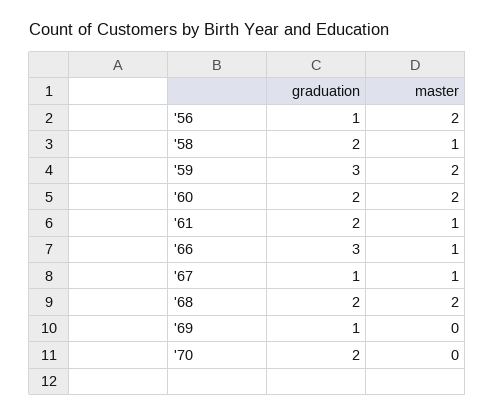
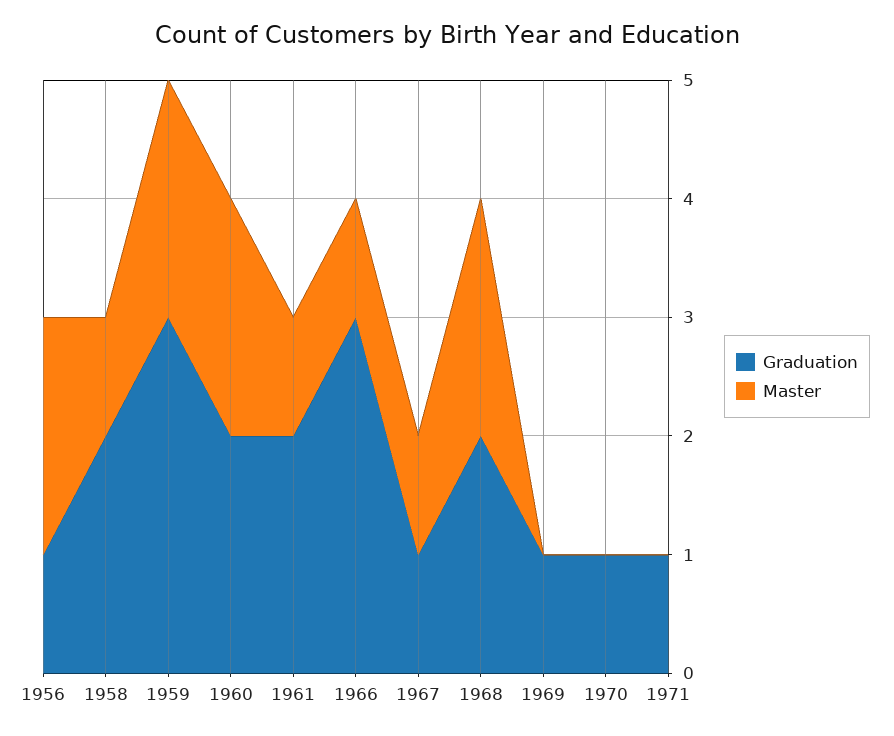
graduation, '70: 2 -> 1
graduation, 1971: none -> 1
master, 1971: none -> 0

